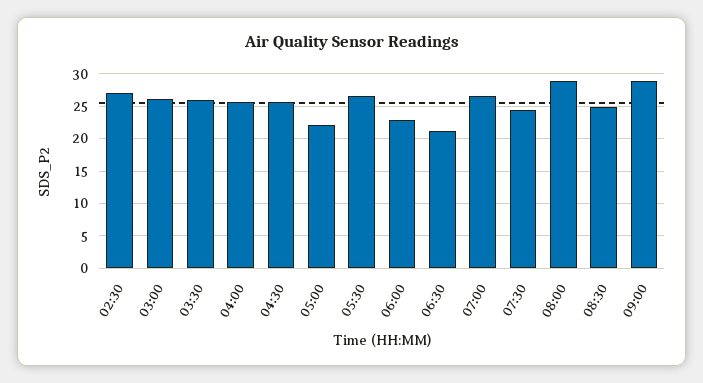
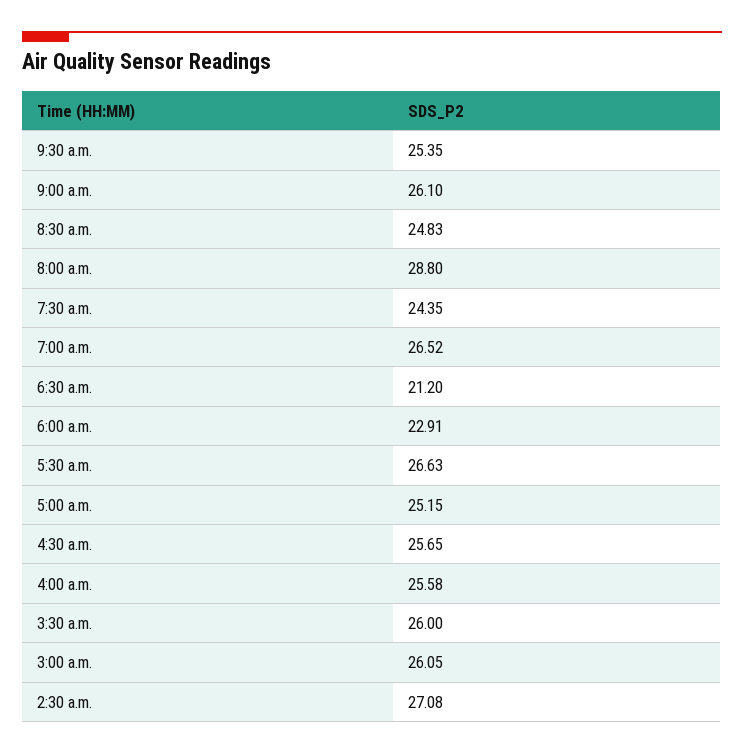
05:00: 22 -> 25.15
09:00: 29 -> 26.1
9:30 a.m.: none -> 25.35

